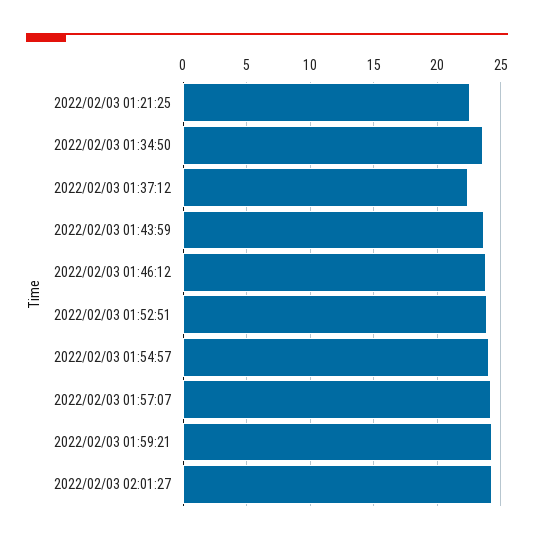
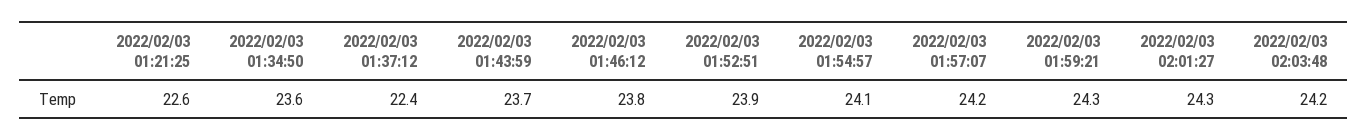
2022/02/03 02:03:48: none -> 24.2

